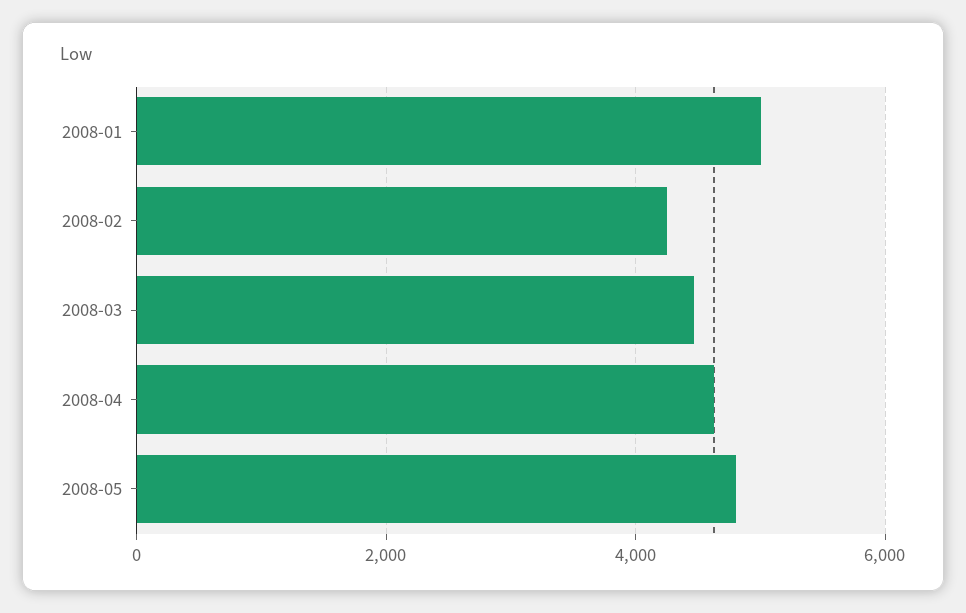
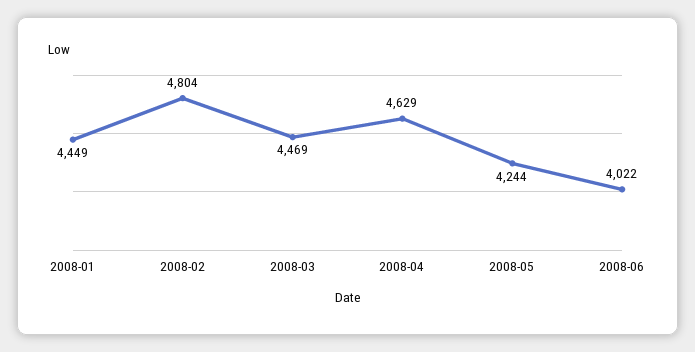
2008-01: 5000 -> 4449
2008-02: 4200 -> 4804
2008-05: 4800 -> 4244
2008-06: none -> 4022

